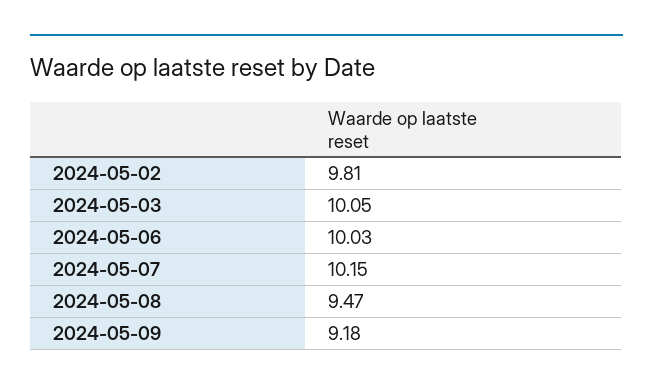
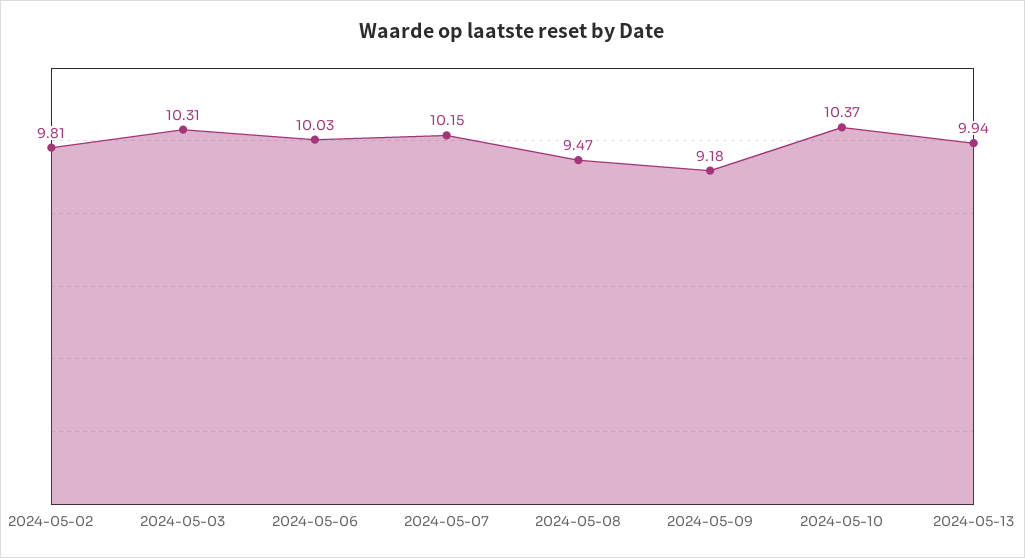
2024-05-03: 10.05 -> 10.31
2024-05-10: none -> 10.37
2024-05-13: none -> 9.94

